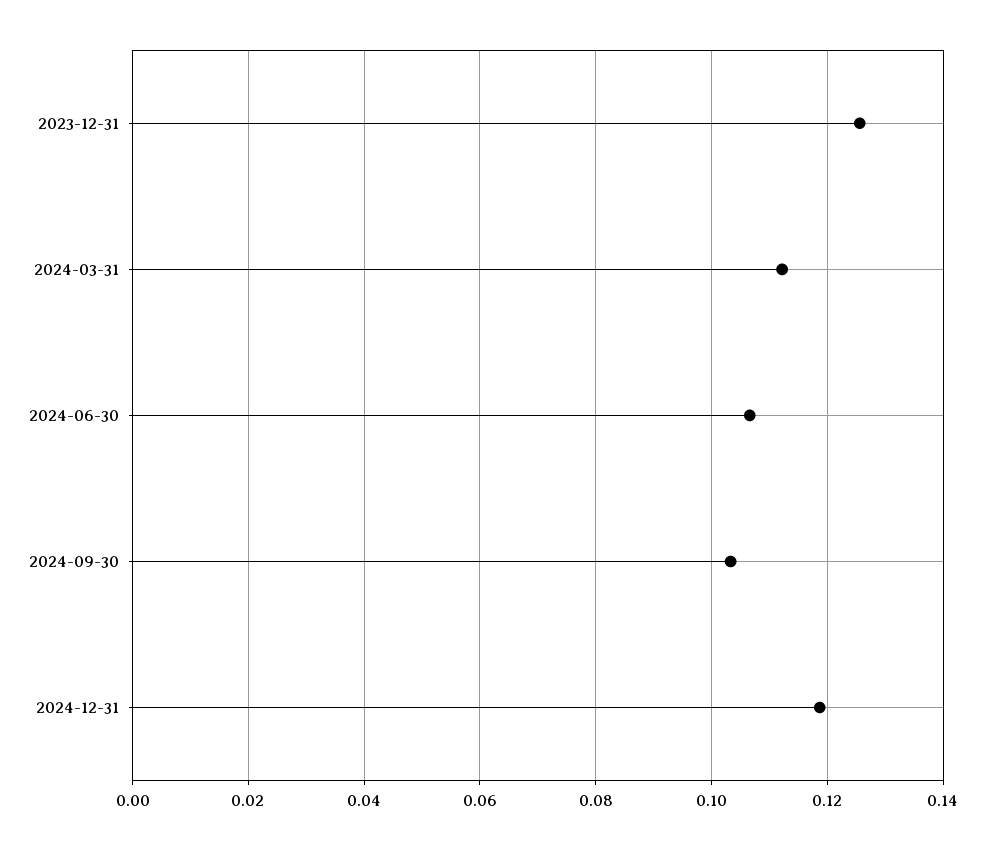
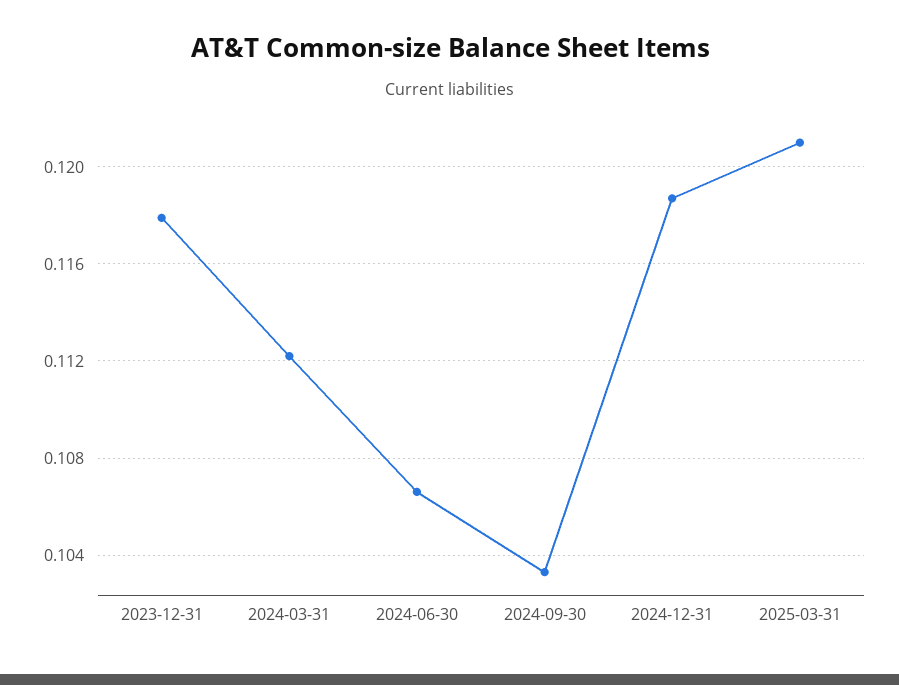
2023-12-31: 0.126 -> 0.118
2025-03-31: none -> 0.121

